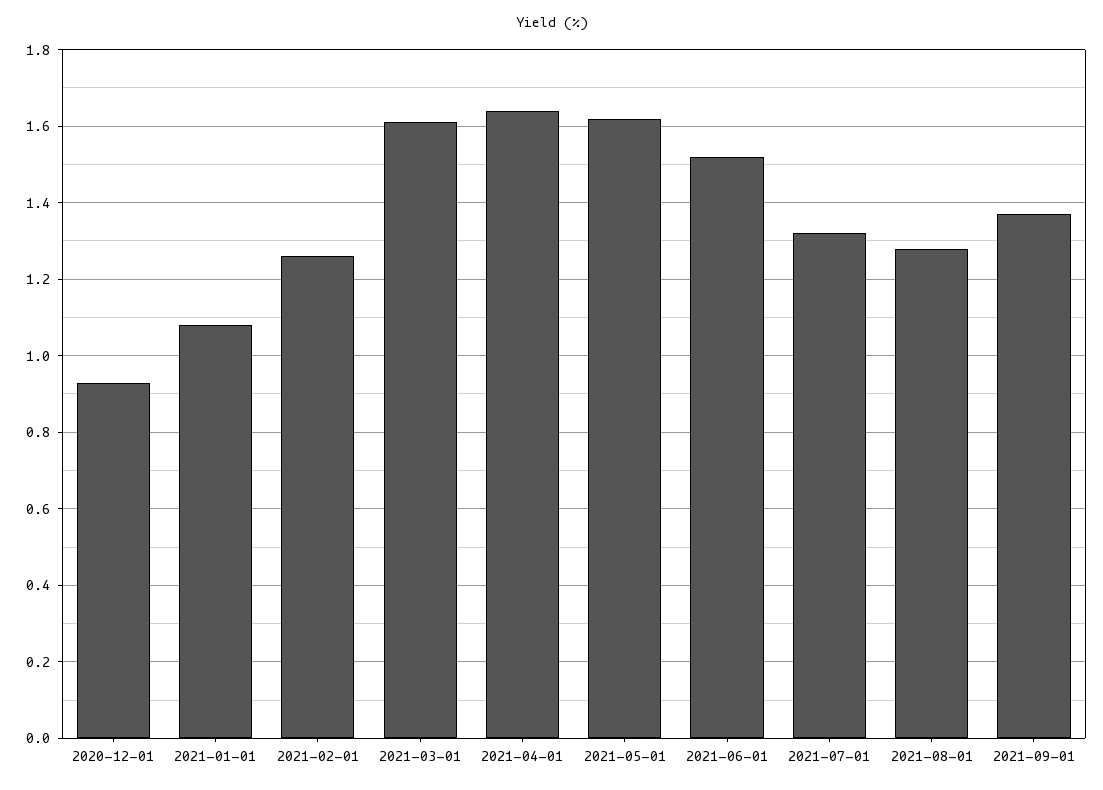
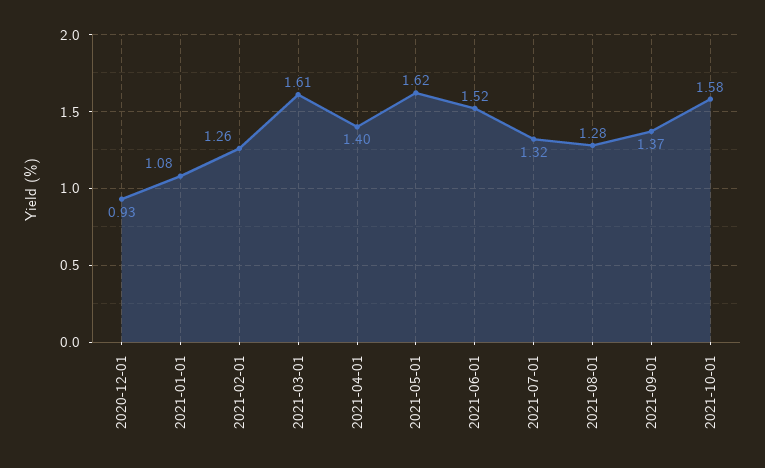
2021-04-01: 1.65 -> 1.4
2021-10-01: none -> 1.58

